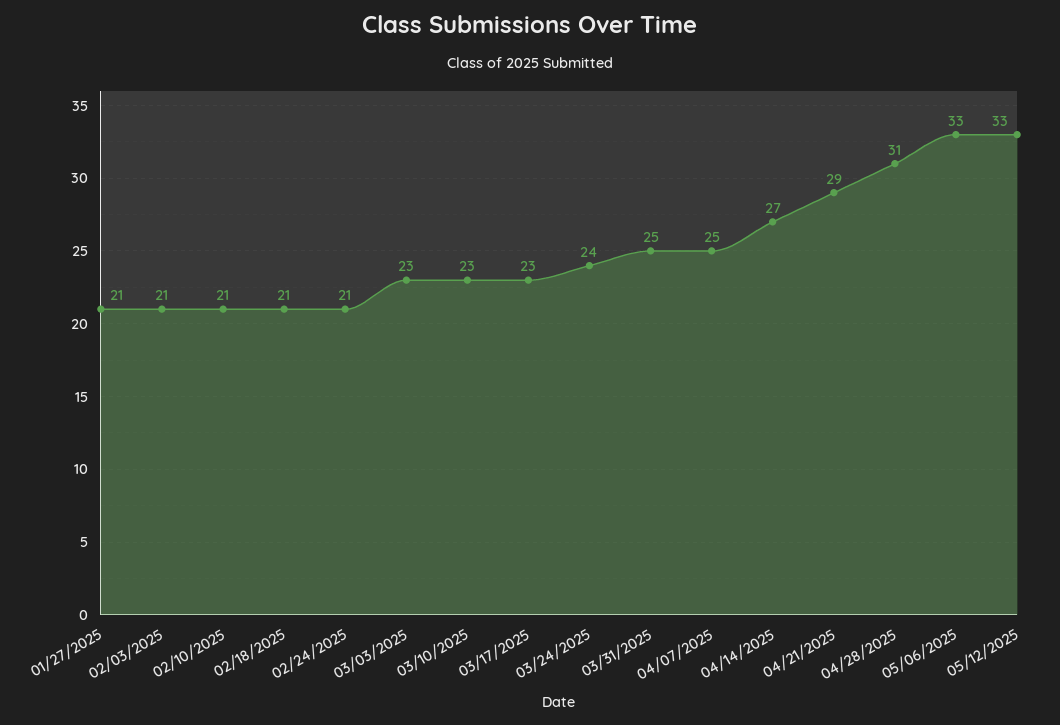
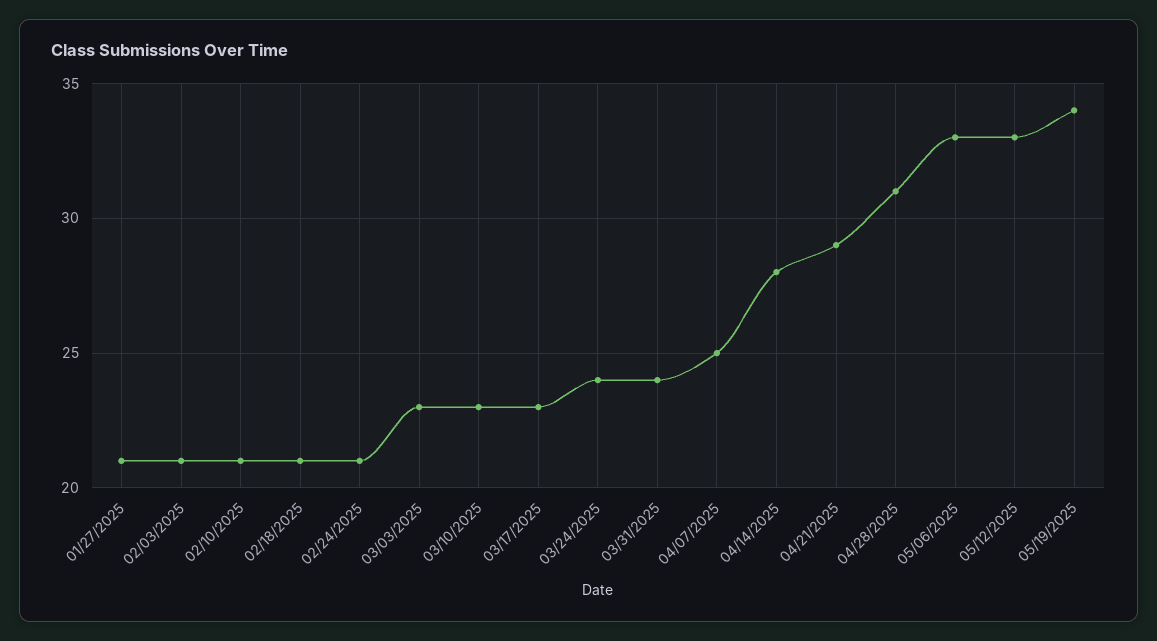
03/31/2025: 25 -> 24
04/14/2025: 27 -> 28
05/19/2025: none -> 34

